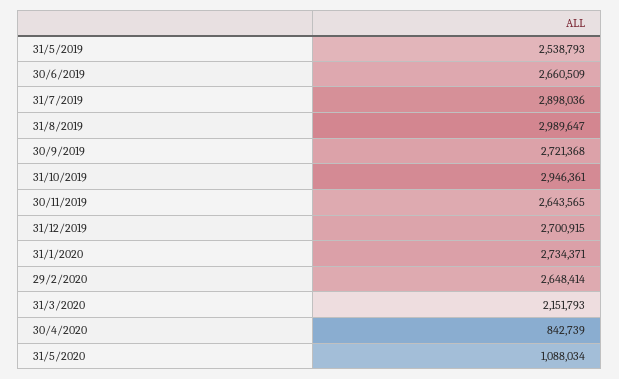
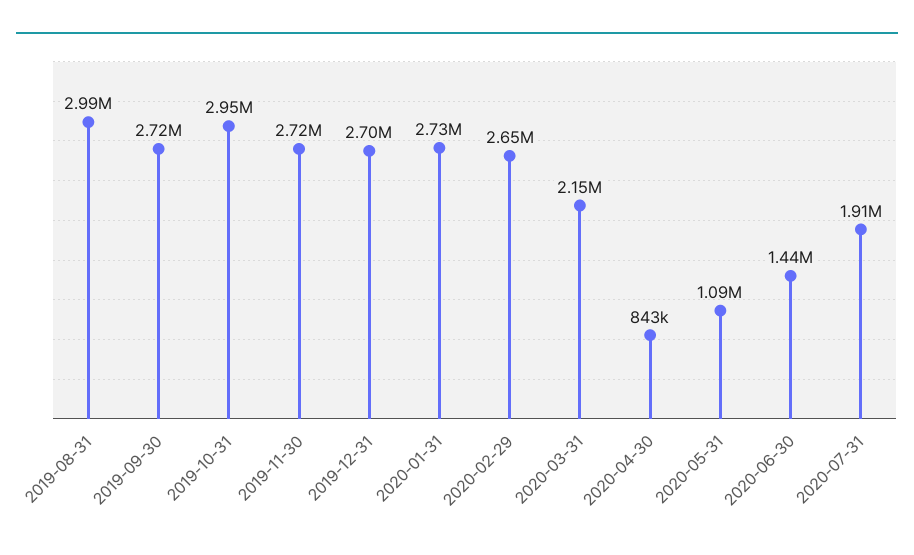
31/5/2019: 2538793 -> none
30/6/2019: 2660509 -> none
31/7/2019: 2898036 -> none
30/11/2019: 2643565 -> 2720000
2020-06-30: none -> 1440000
2020-07-31: none -> 1910000

